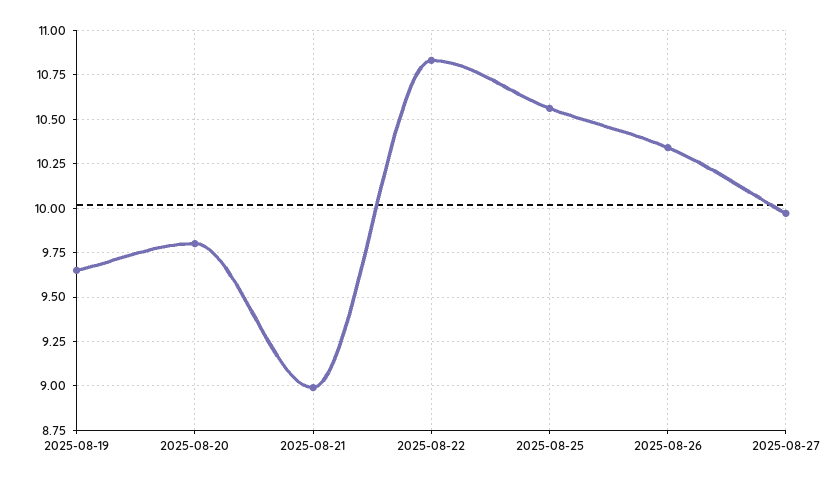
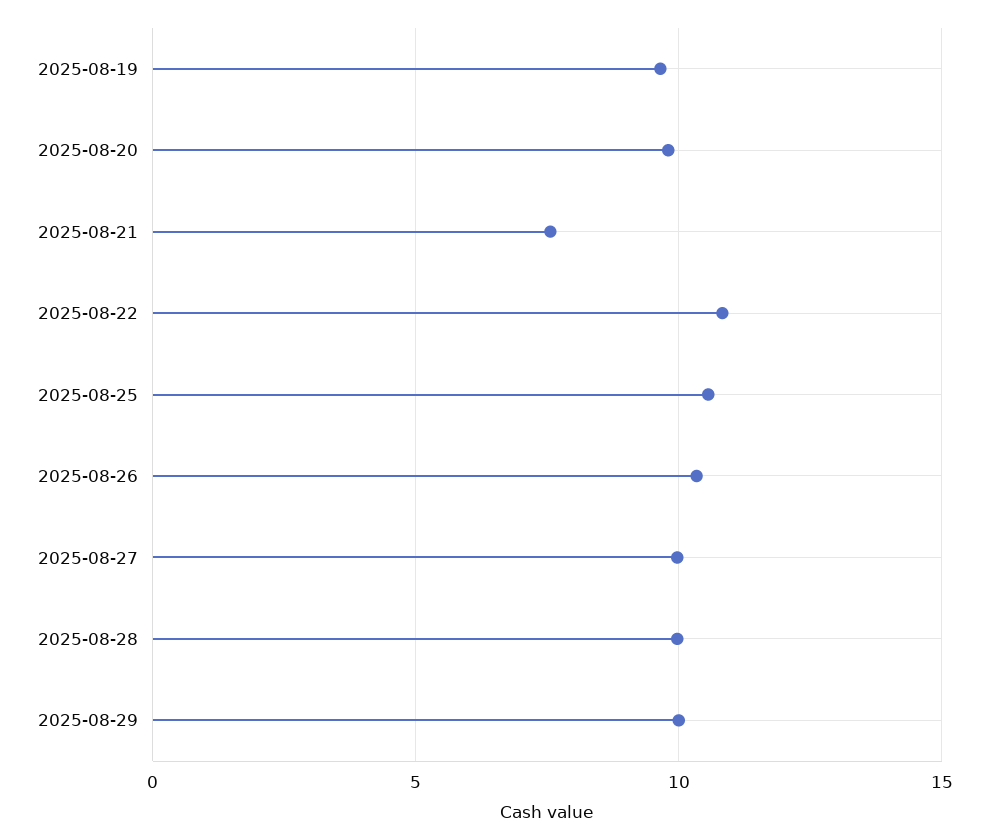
2025-08-21: 9 -> 7.5
2025-08-28: none -> 10
2025-08-29: none -> 10

